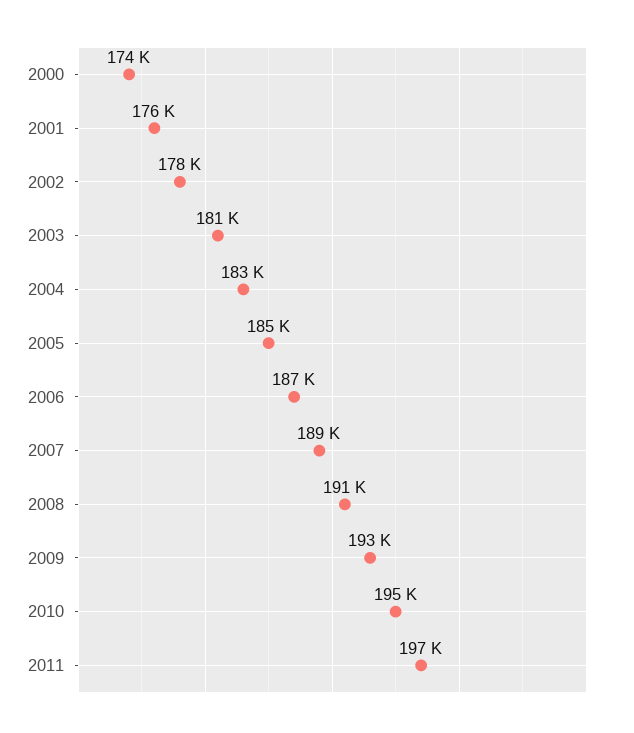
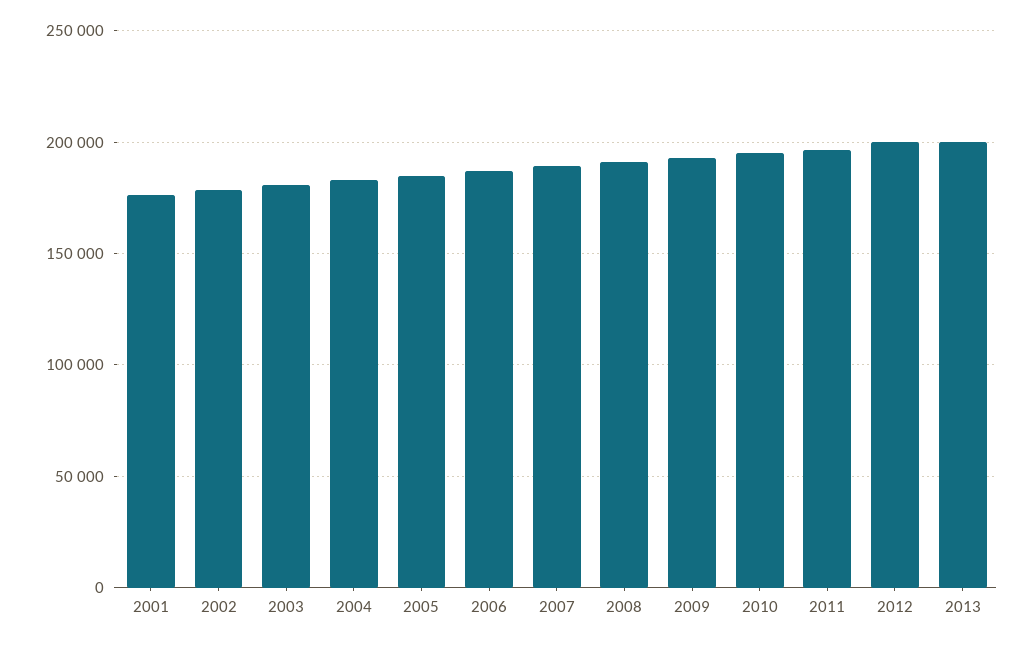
2000: 174000 -> none
2012: none -> 200000
2013: none -> 200000

